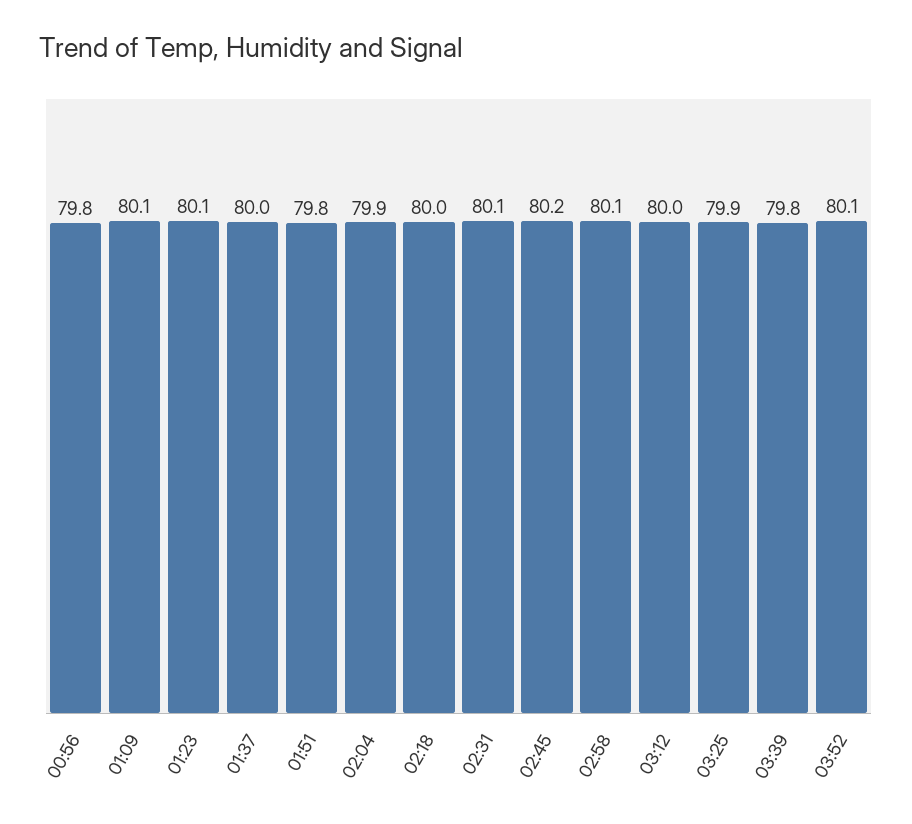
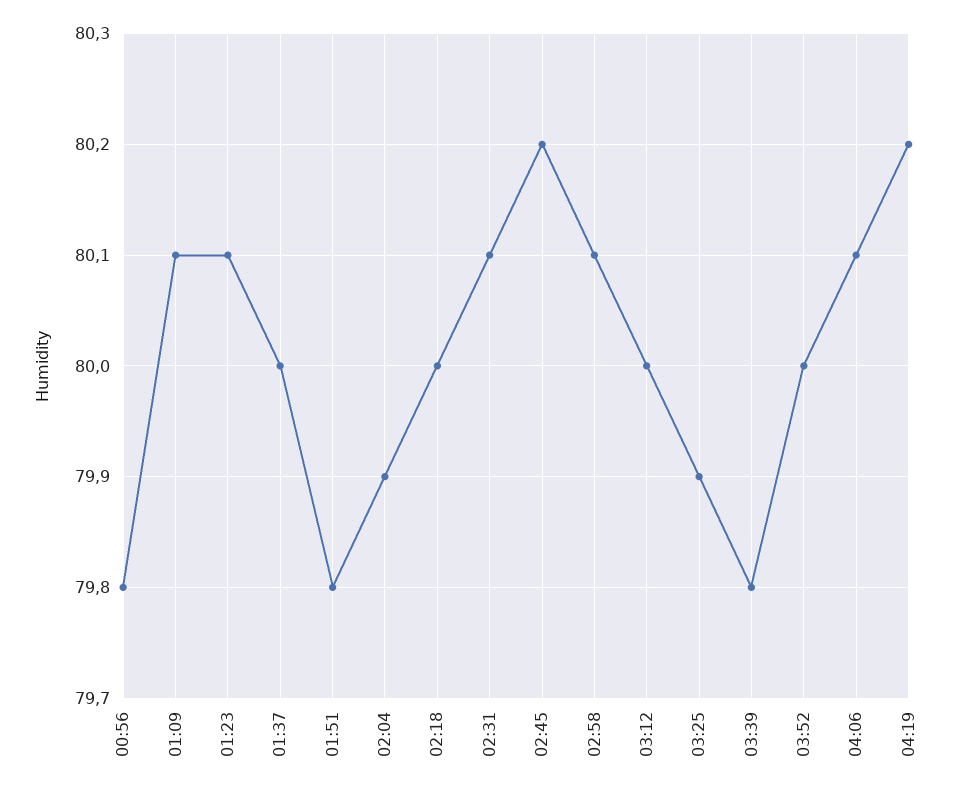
03:52: 80.1 -> 80
04:06: none -> 80.1
04:19: none -> 80.2

